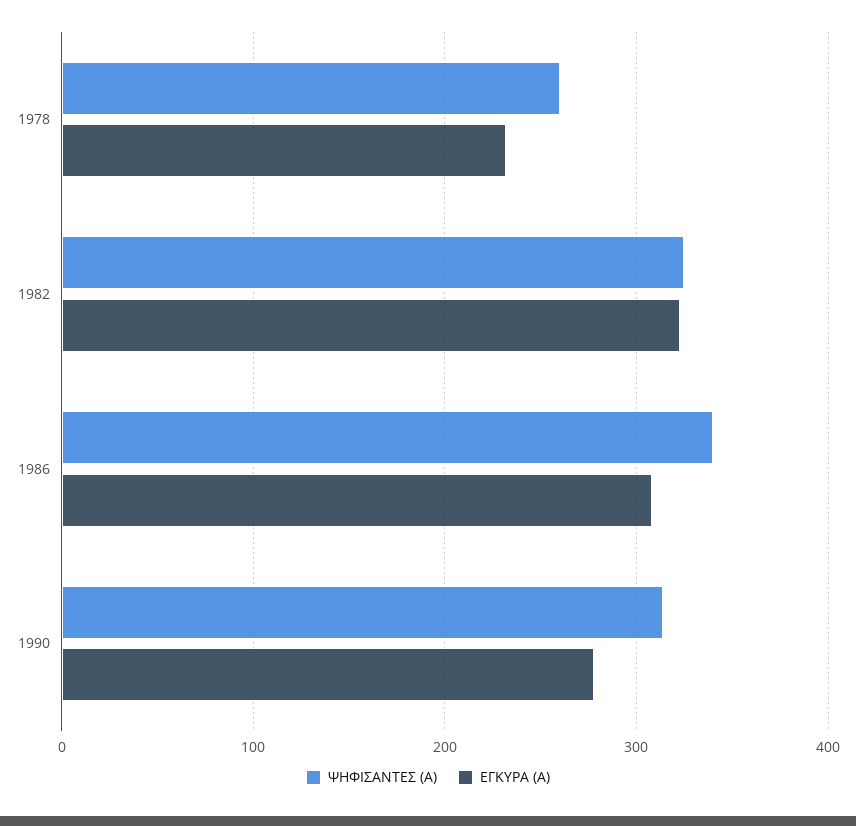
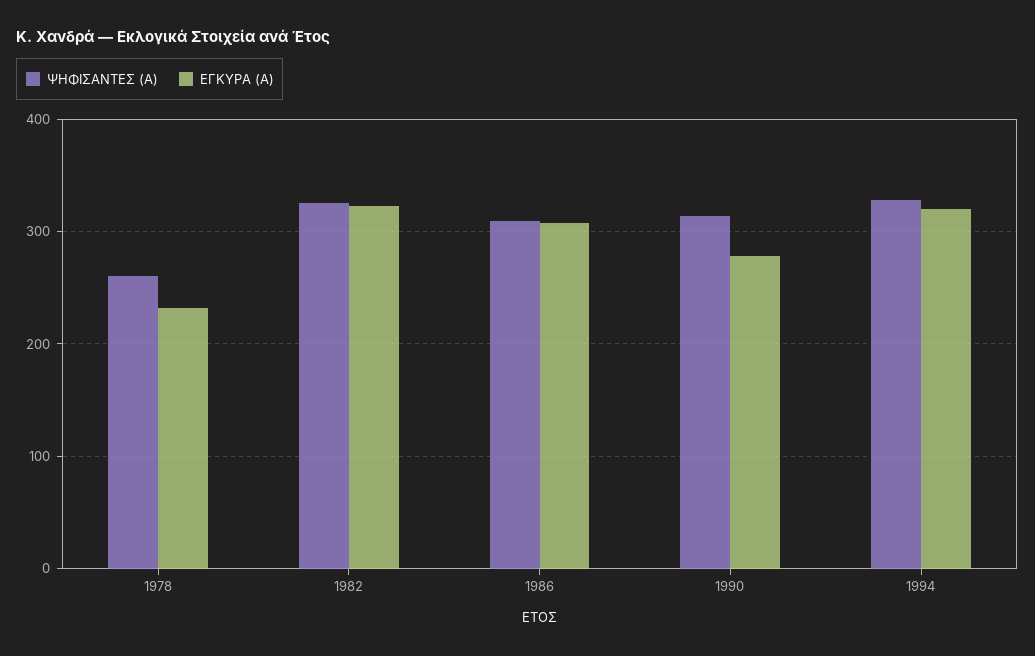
ΨΗΦΙΣΑΝΤΕΣ (Α), 1986: 340 -> 310
ΨΗΦΙΣΑΝΤΕΣ (Α), 1994: none -> 330
ΕΓΚΥΡΑ (Α), 1994: none -> 320

